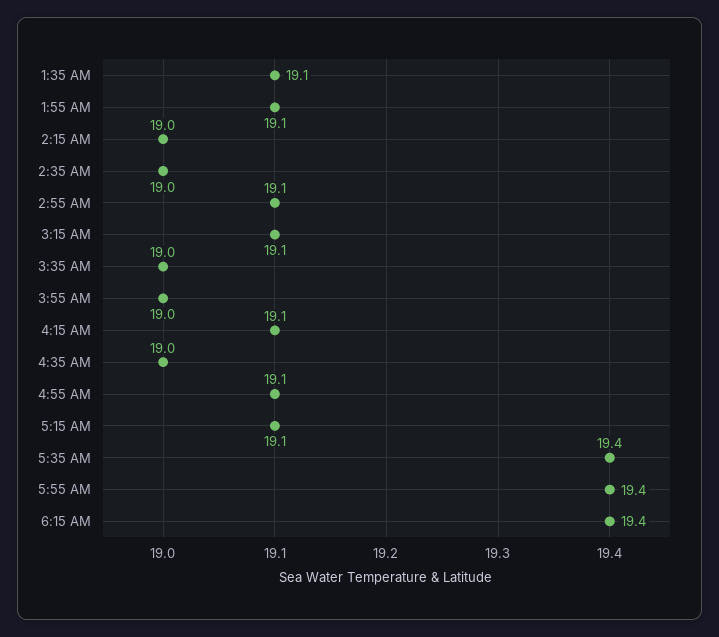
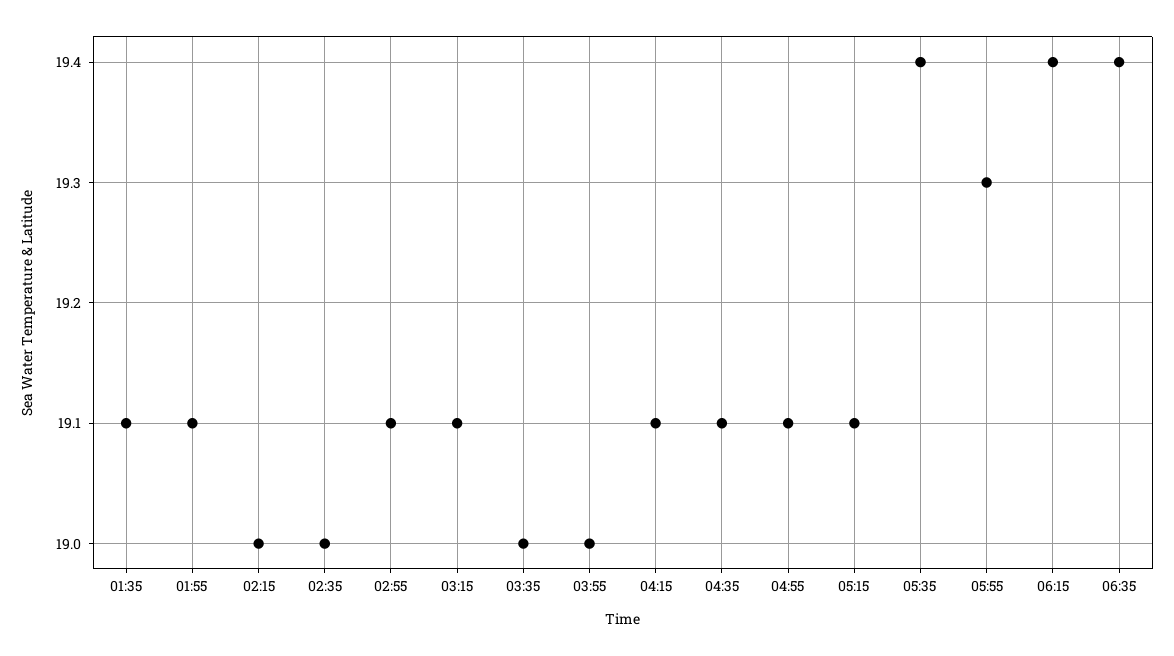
4:35 AM: 19 -> 19.1
5:55 AM: 19.4 -> 19.3
06:35: none -> 19.4

